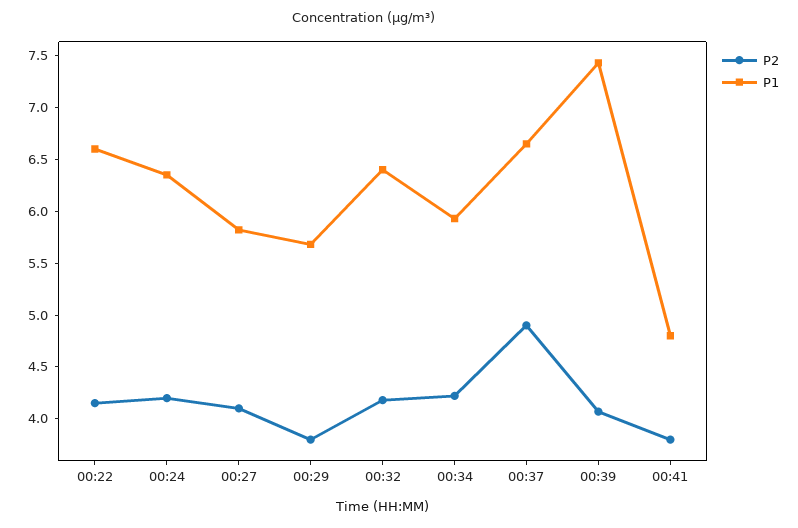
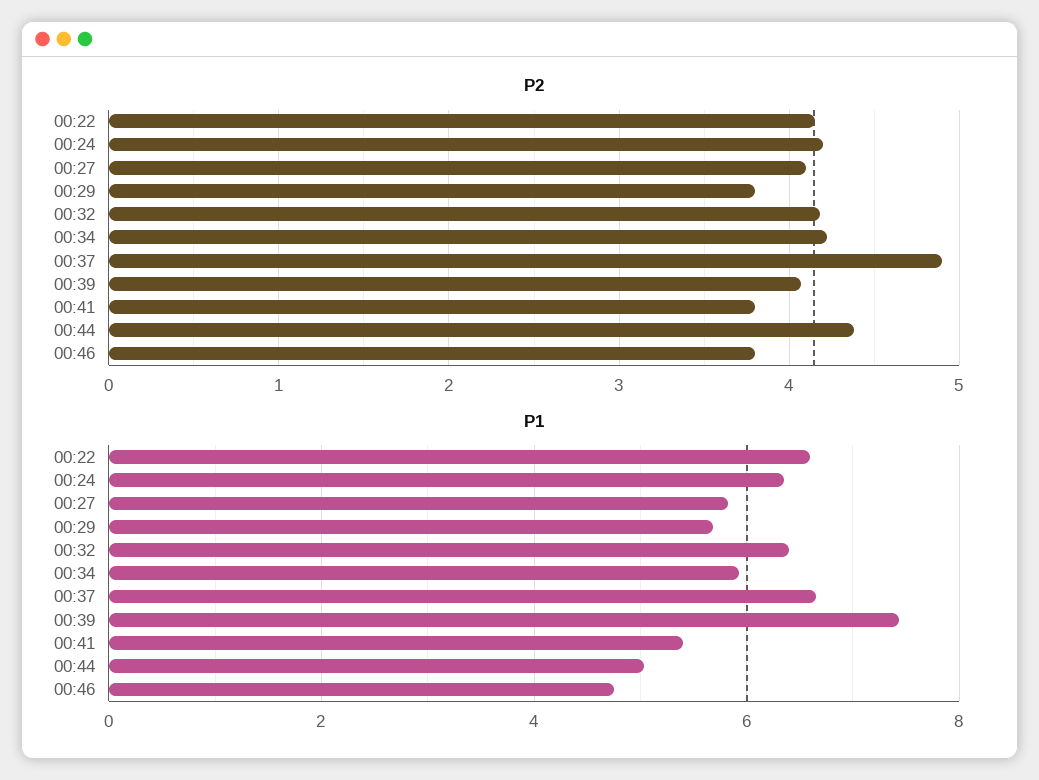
P1, 00:41: 4.8 -> 5.4
P2, 00:44: none -> 4.4
P2, 00:46: none -> 3.8
P1, 00:44: none -> 5
P1, 00:46: none -> 4.8

